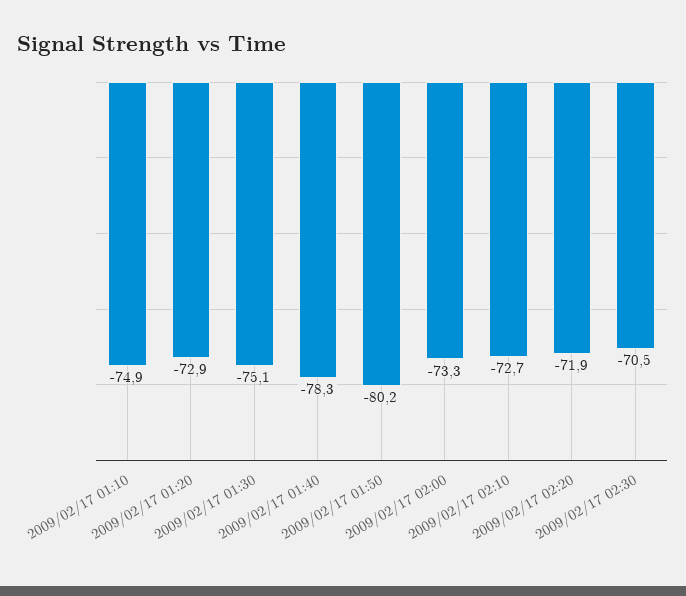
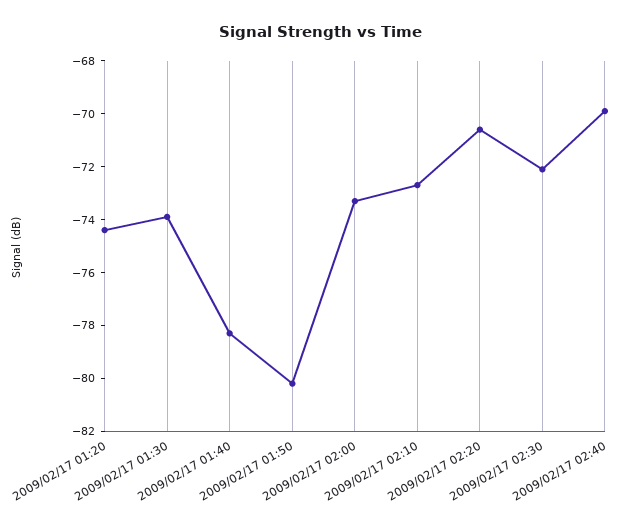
2009/02/17 01:10: -74.9 -> none
2009/02/17 01:20: -72.9 -> -74.5
2009/02/17 01:30: -75.1 -> -74
2009/02/17 02:20: -71.9 -> -70.5
2009/02/17 02:30: -70.5 -> -72
2009/02/17 02:40: none -> -70

